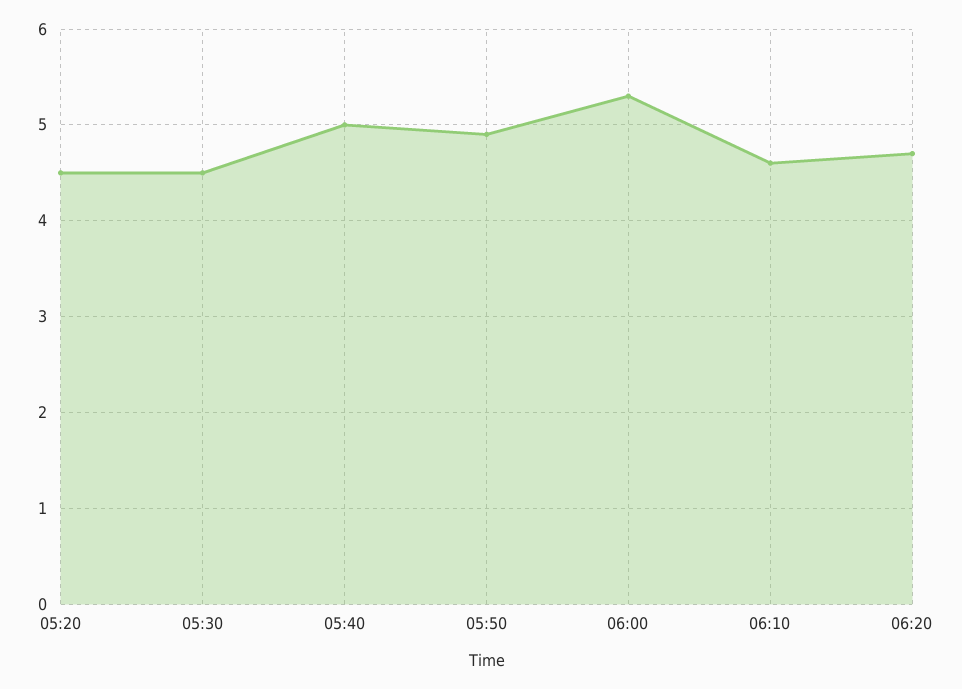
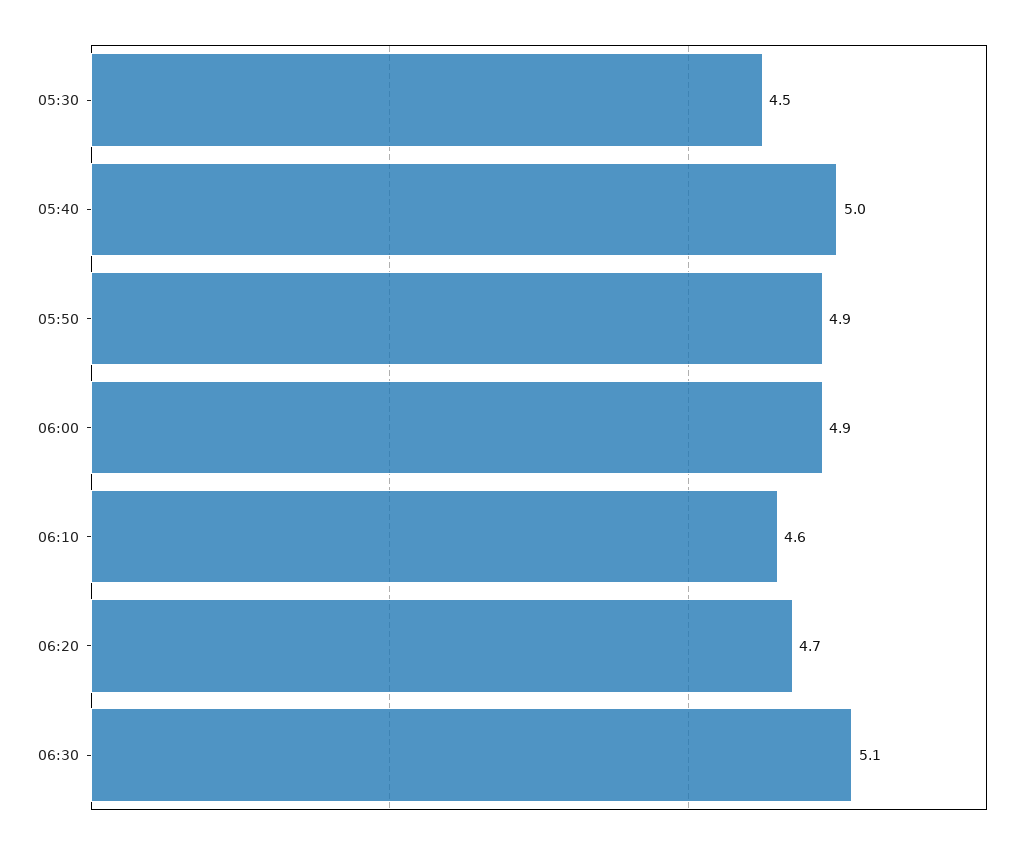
05:20: 4.5 -> none
06:00: 5.3 -> 4.9
06:30: none -> 5.1

